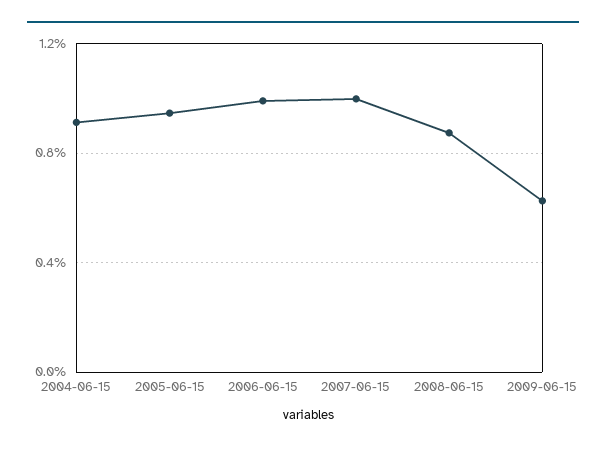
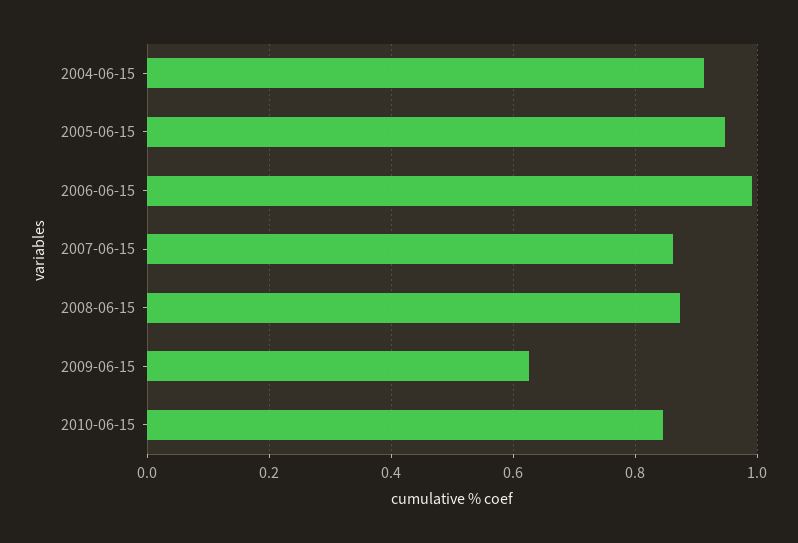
2007-06-15: 1 -> 0.86
2010-06-15: none -> 0.84

